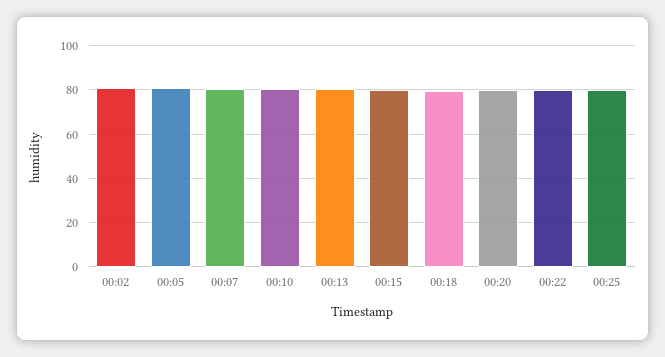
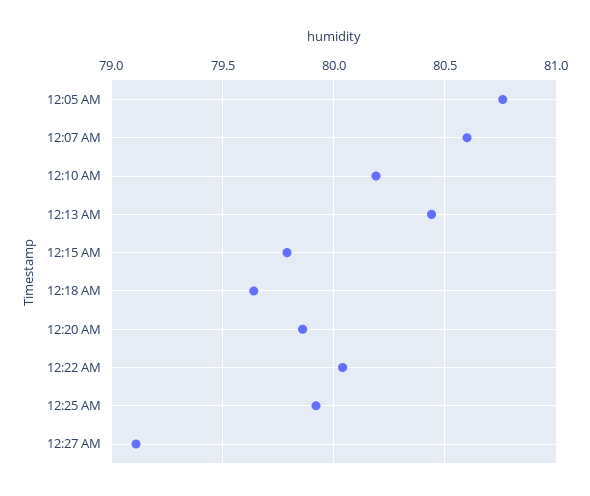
00:02: 80 -> none
12:27 AM: none -> 79.1

